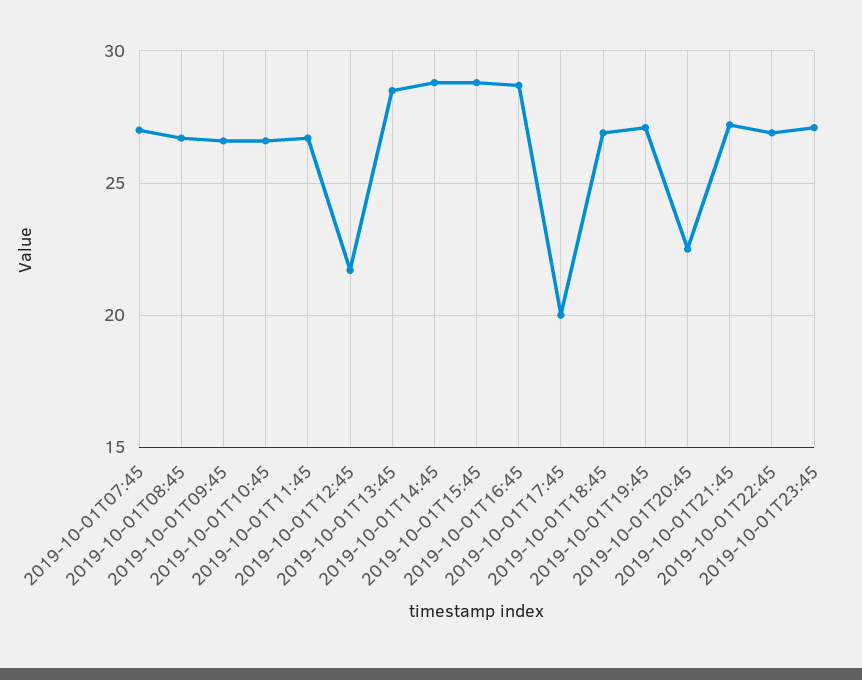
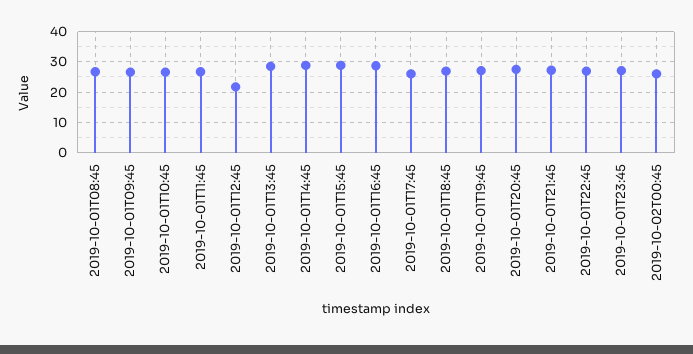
2019-10-01T07:45: 27 -> none
2019-10-01T17:45: 20 -> 26
2019-10-01T20:45: 22.5 -> 28
2019-10-02T00:45: none -> 26

